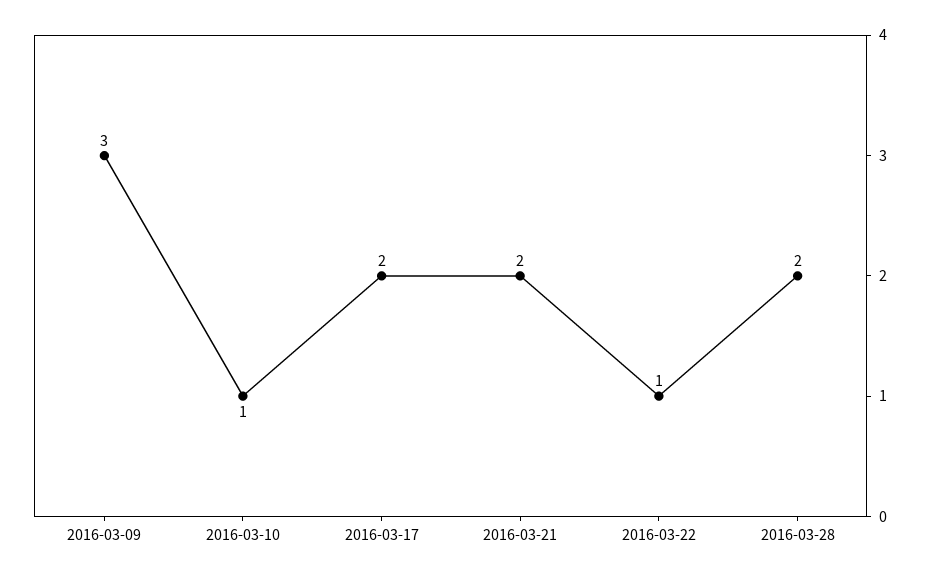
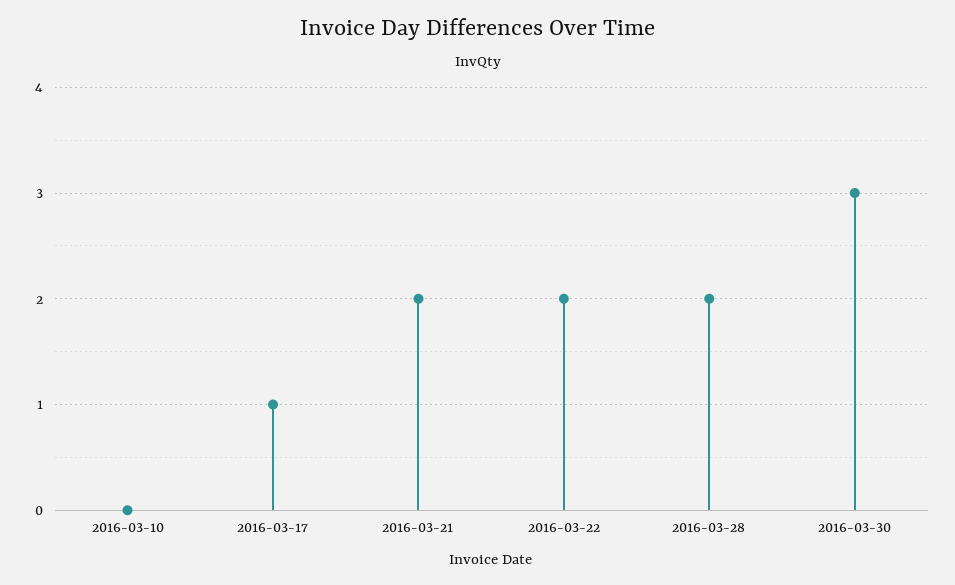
2016-03-09: 3 -> none
2016-03-10: 1 -> 0
2016-03-17: 2 -> 1
2016-03-22: 1 -> 2
2016-03-30: none -> 3

